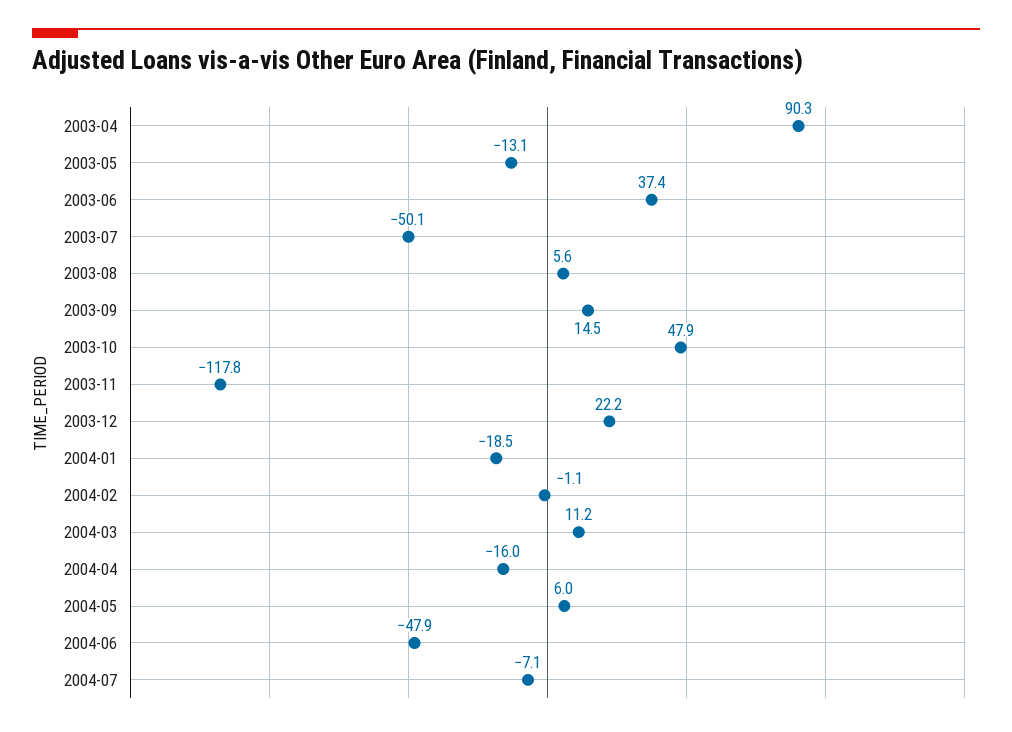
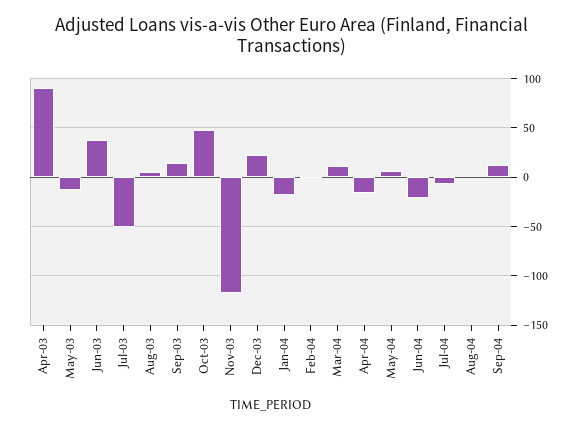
2004-06: -47.9 -> -20
Aug-04: none -> 0
Sep-04: none -> 10

